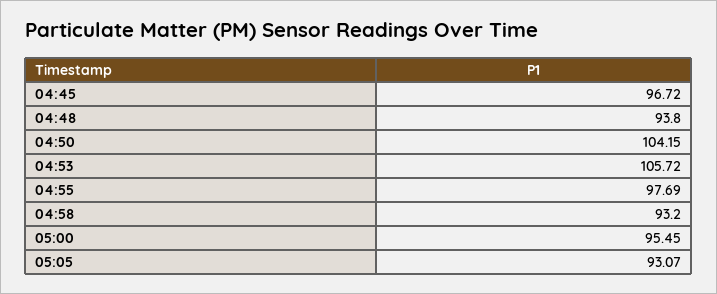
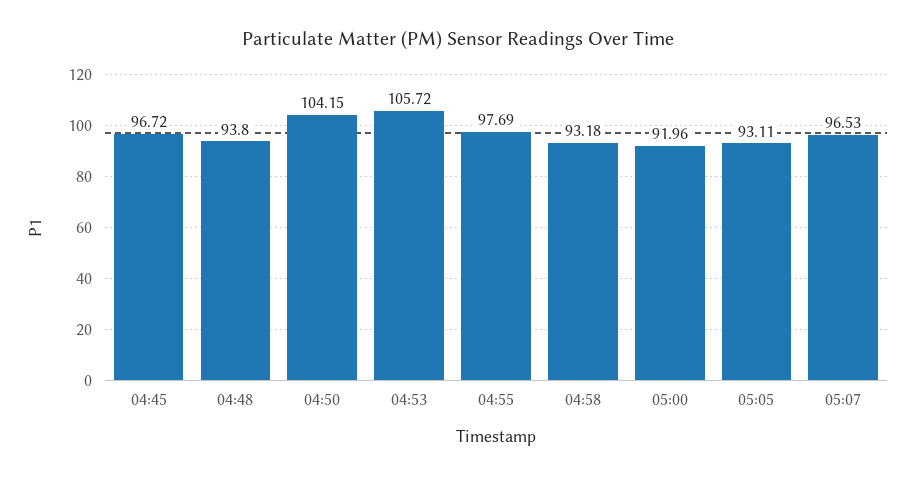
04:58: 93.2 -> 93.18
05:00: 95.45 -> 91.96
05:05: 93.07 -> 93.11
05:07: none -> 96.53

